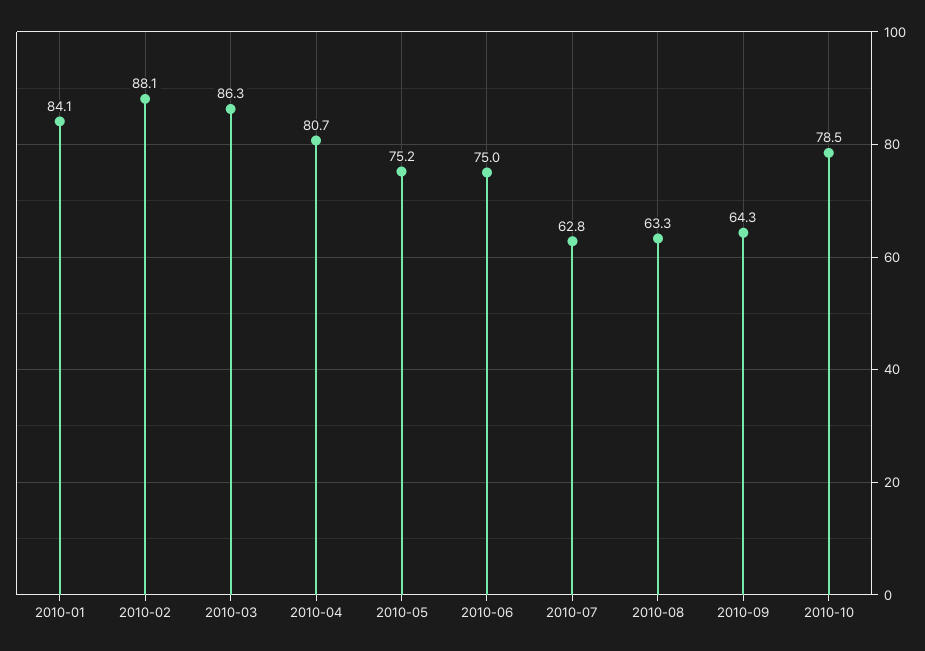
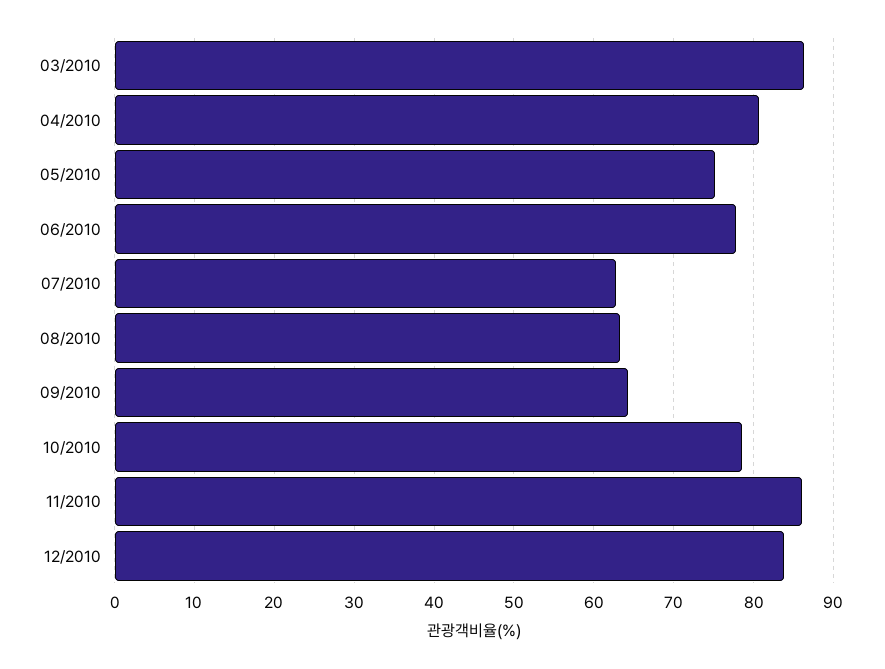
2010-01: 84.1 -> none
2010-02: 88.1 -> none
2010-06: 75 -> 78
11/2010: none -> 86
12/2010: none -> 84

